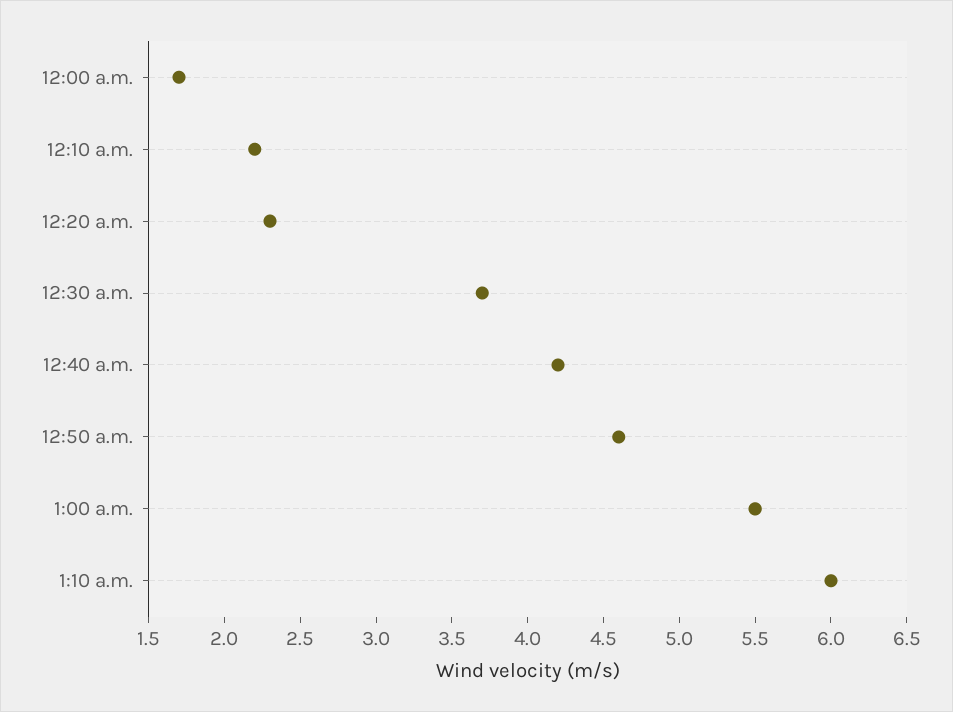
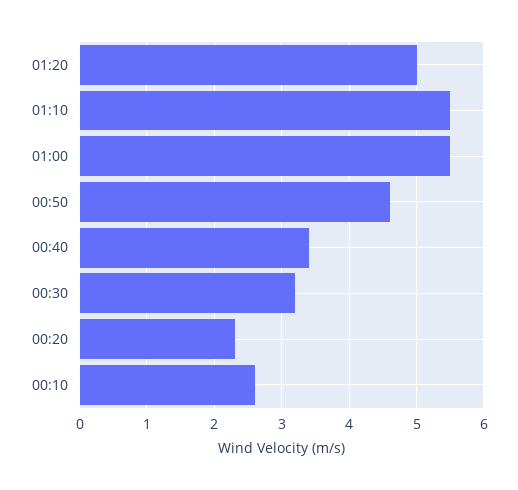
12:00 a.m.: 1.7 -> none
12:10 a.m.: 2.2 -> 2.6
12:30 a.m.: 3.7 -> 3.2
12:40 a.m.: 4.2 -> 3.4
1:10 a.m.: 6 -> 5.5
01:20: none -> 5

